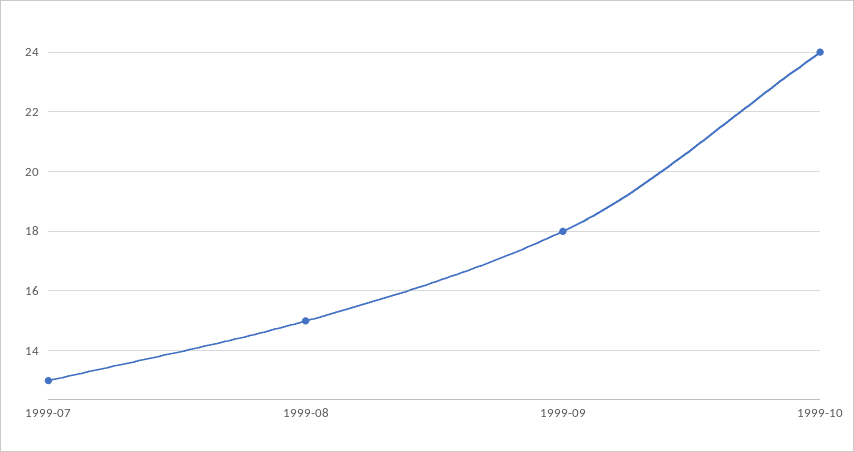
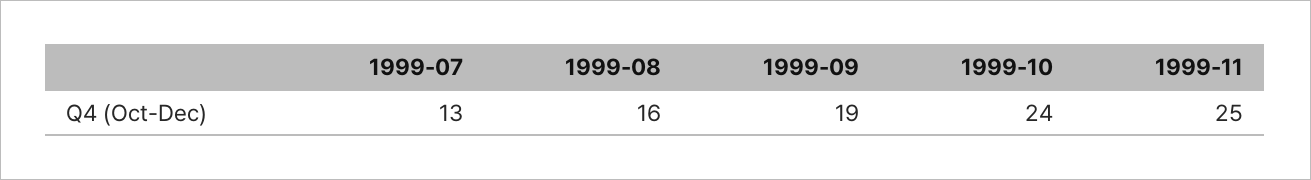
1999-08: 15 -> 16
1999-09: 18 -> 19
1999-11: none -> 25

